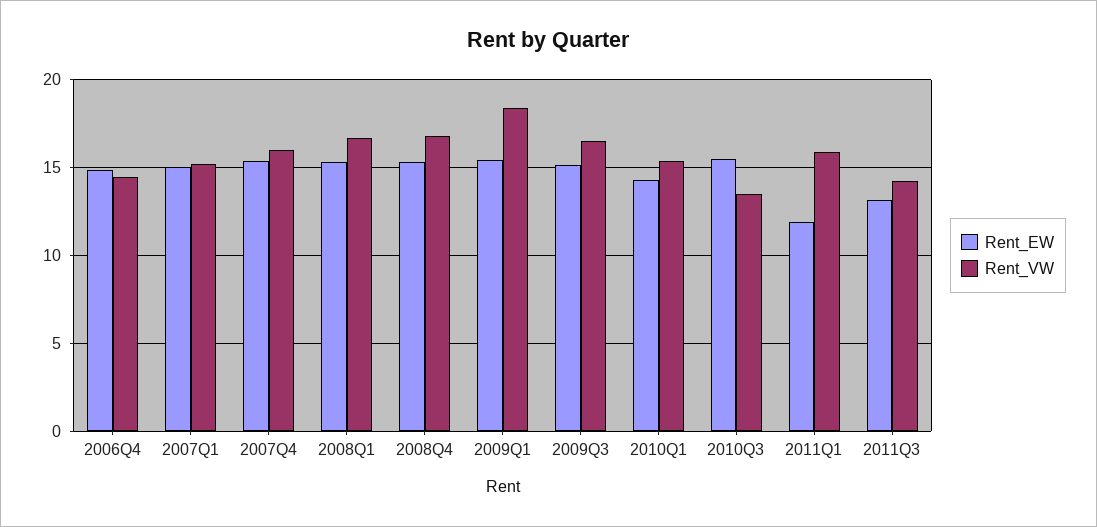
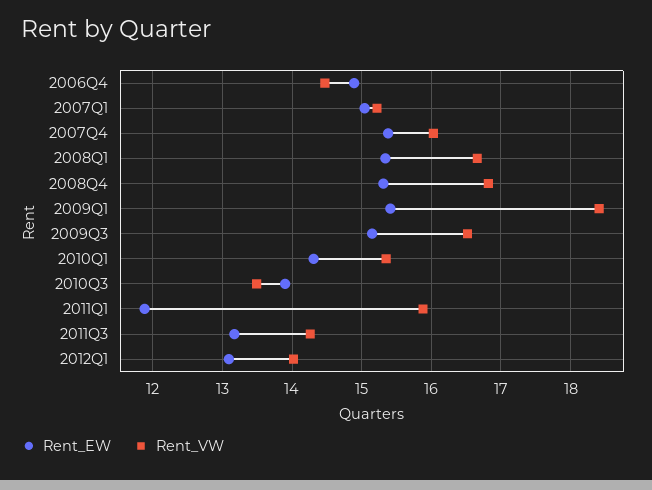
Rent_EW, 2010Q3: 15.5 -> 13.9
Rent_EW, 2012Q1: none -> 13.1
Rent_VW, 2012Q1: none -> 14

